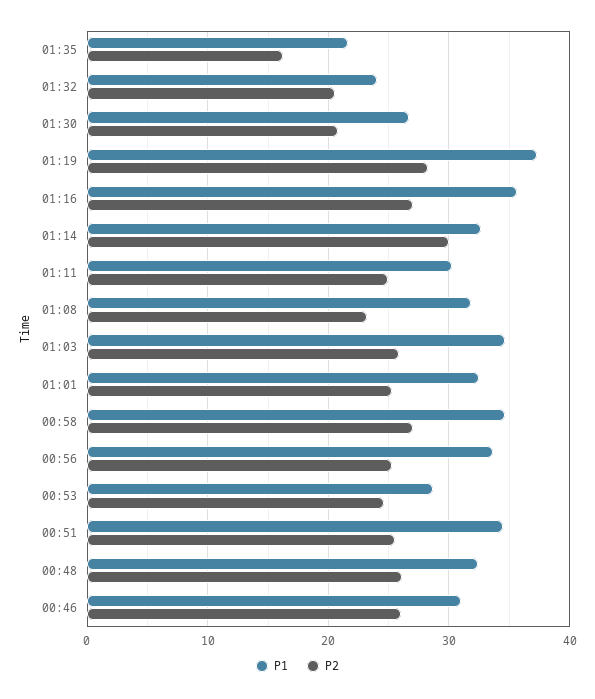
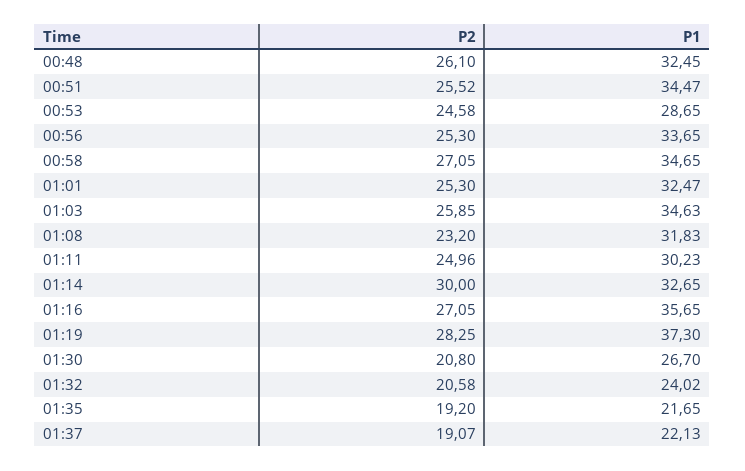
P2, 01:35: 16 -> 19.2
P1, 00:46: 31 -> none
P2, 00:46: 26 -> none
P2, 01:37: none -> 19.07
P1, 01:37: none -> 22.13

